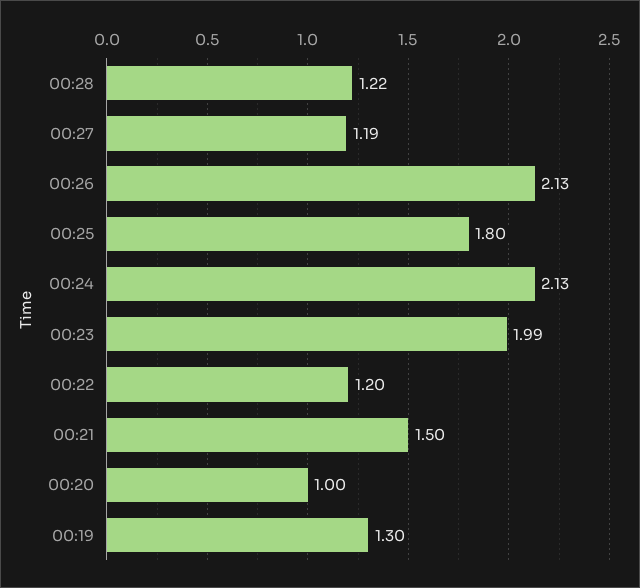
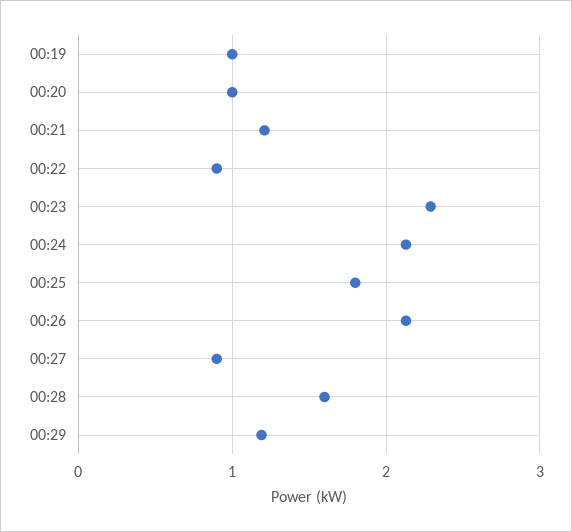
00:28: 1.22 -> 1.6
00:27: 1.19 -> 0.9
00:23: 1.99 -> 2.3
00:22: 1.2 -> 0.9
00:21: 1.5 -> 1.2
00:19: 1.3 -> 1
00:29: none -> 1.2

